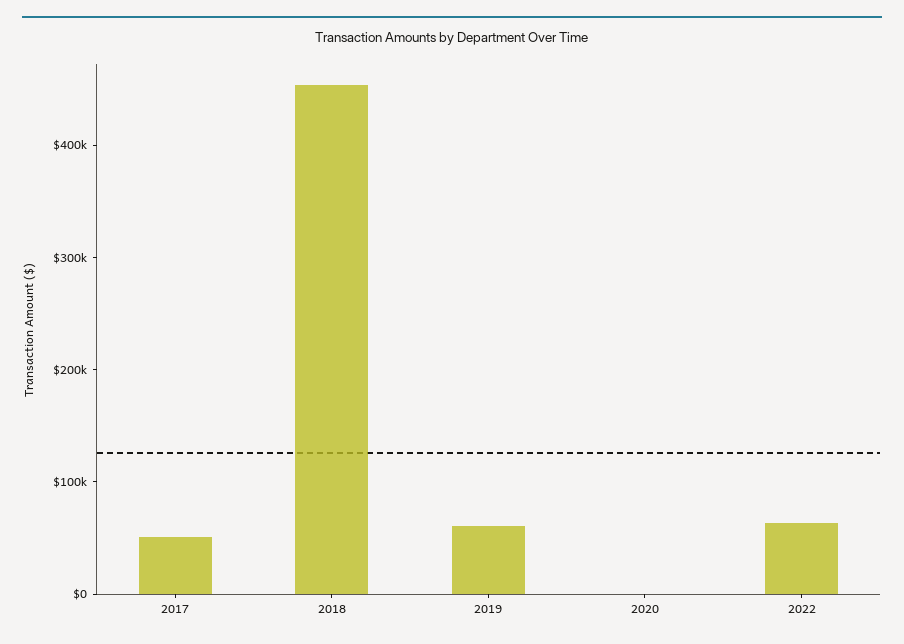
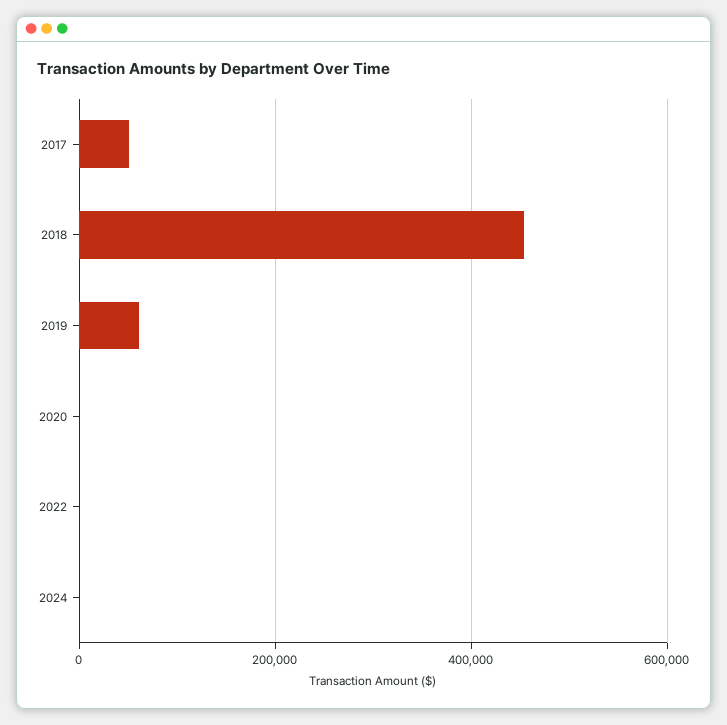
2022: 60000 -> 0
2024: none -> 0

